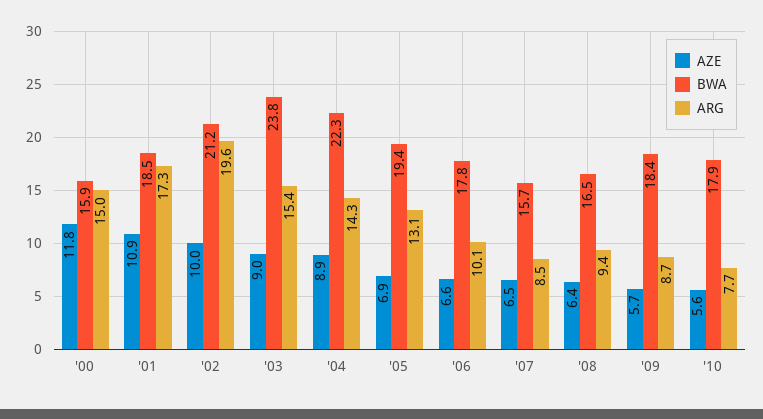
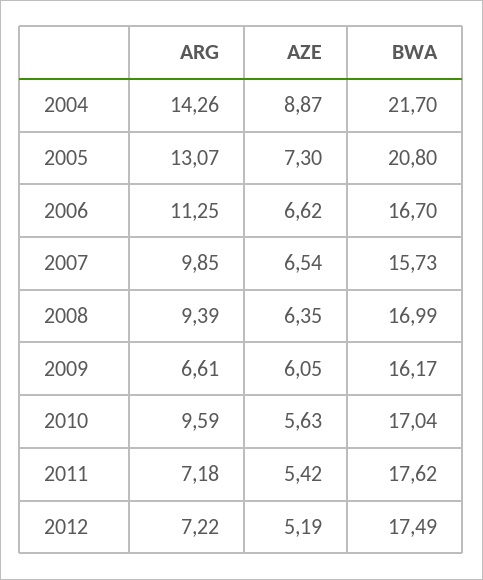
AZE, '00: 11.8 -> none
BWA, '00: 15.9 -> none
ARG, '00: 15 -> none
AZE, '01: 10.9 -> none
BWA, '01: 18.5 -> none
ARG, '01: 17.3 -> none
AZE, '02: 10 -> none
BWA, '02: 21.2 -> none
ARG, '02: 19.6 -> none
AZE, '03: 9 -> none
BWA, '03: 23.8 -> none
ARG, '03: 15.4 -> none
BWA, '04: 22.3 -> 21.7
AZE, '05: 6.9 -> 7.3
BWA, '05: 19.4 -> 20.8
BWA, '06: 17.8 -> 16.7
ARG, '06: 10.1 -> 11.25
ARG, '07: 8.5 -> 9.85
BWA, '08: 16.5 -> 16.99
AZE, '09: 5.7 -> 6.05
BWA, '09: 18.4 -> 16.17
ARG, '09: 8.7 -> 6.61
BWA, '10: 17.9 -> 17.04
ARG, '10: 7.7 -> 9.59
ARG, 2011: none -> 7.18
AZE, 2011: none -> 5.42
BWA, 2011: none -> 17.62
ARG, 2012: none -> 7.22
AZE, 2012: none -> 5.19
BWA, 2012: none -> 17.49

